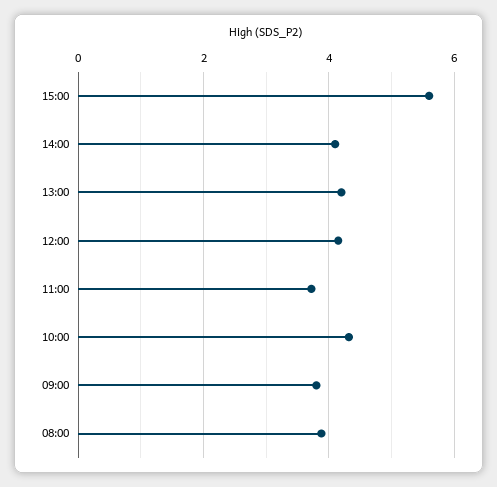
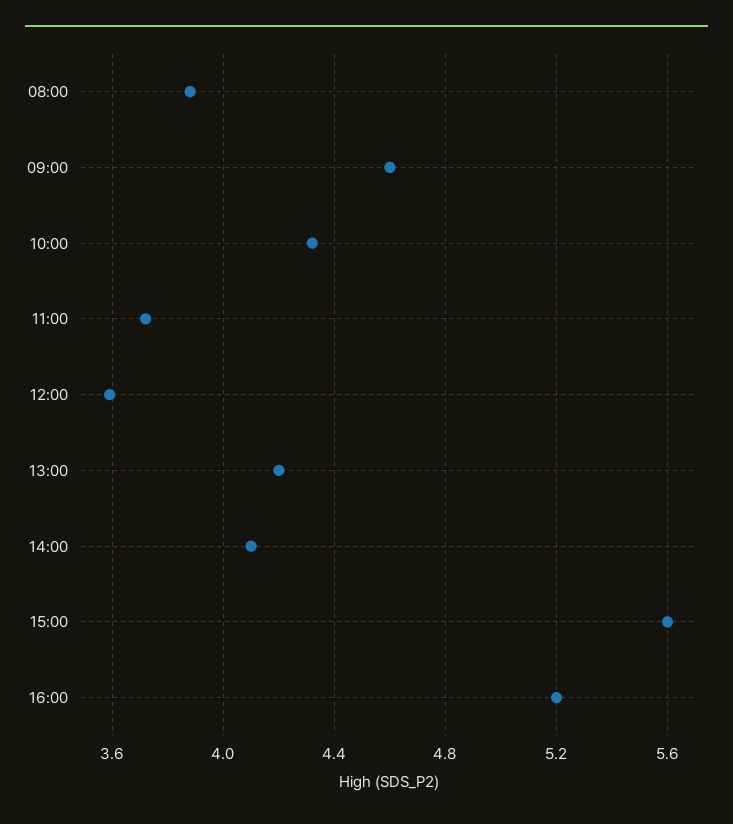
12:00: 4.2 -> 3.6
09:00: 3.8 -> 4.6
16:00: none -> 5.2

